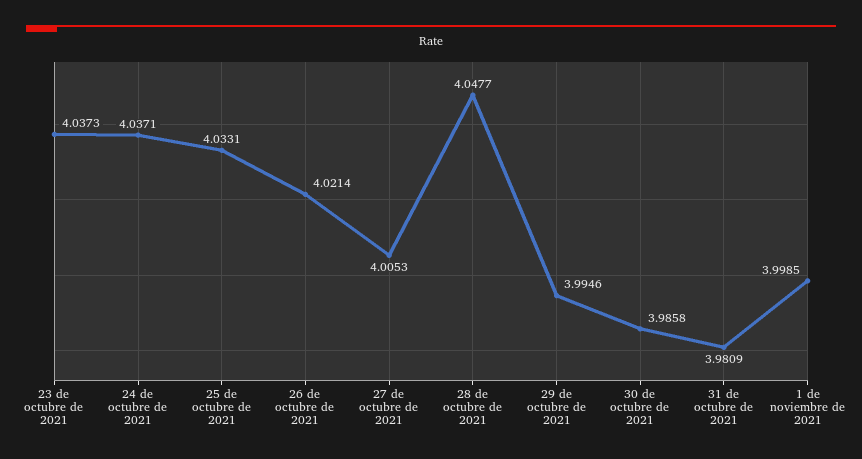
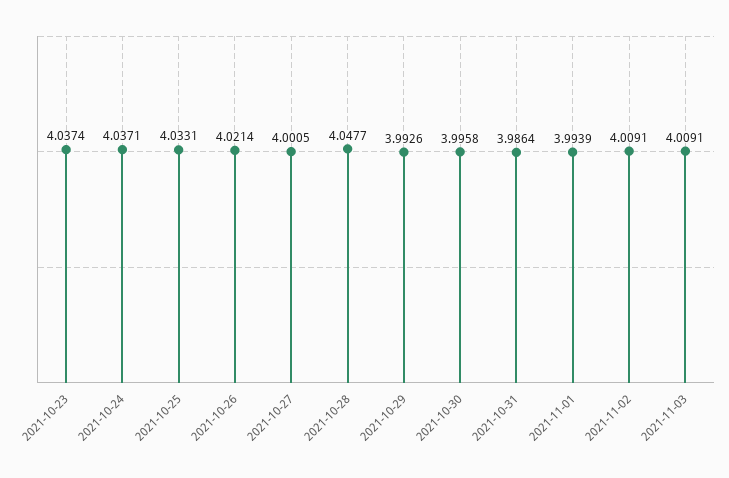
23 de octubre de 2021: 4.0373 -> 4.0374
27 de octubre de 2021: 4.0053 -> 4.0005
29 de octubre de 2021: 3.9946 -> 3.9926
30 de octubre de 2021: 3.9858 -> 3.9958
31 de octubre de 2021: 3.9809 -> 3.9864
1 de noviembre de 2021: 3.9985 -> 3.9939
2021-11-02: none -> 4.0091
2021-11-03: none -> 4.0091

